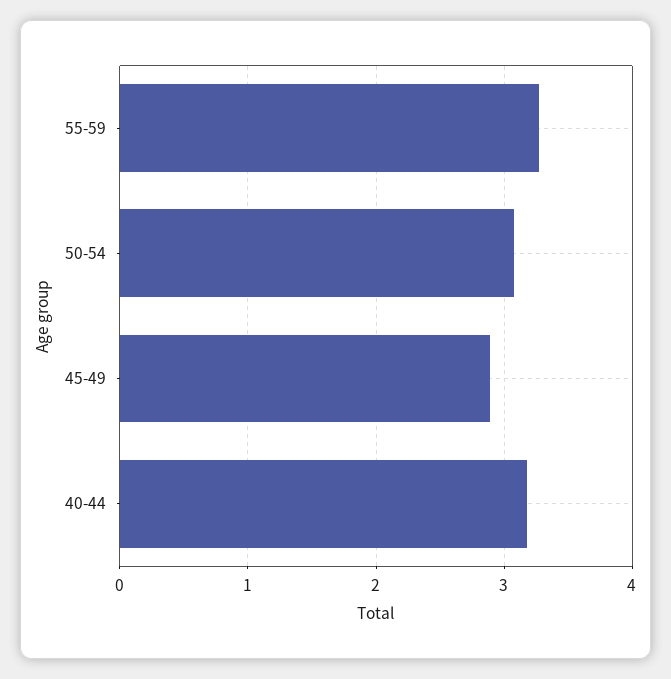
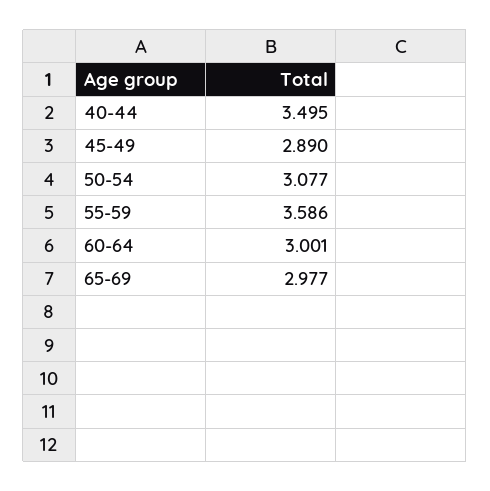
55-59: 3.3 -> 3.586
40-44: 3.2 -> 3.495
60-64: none -> 3.001
65-69: none -> 2.977

